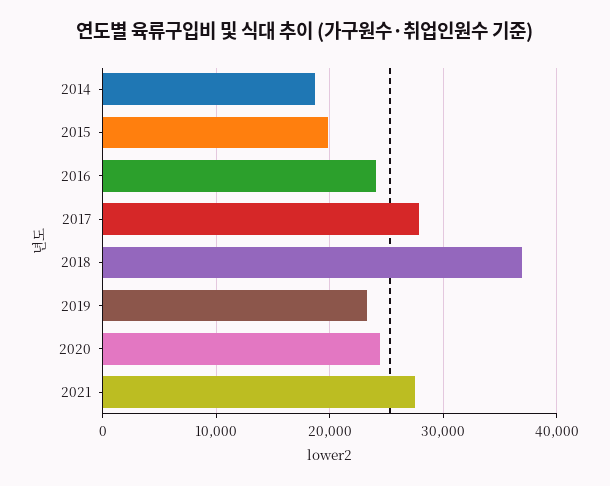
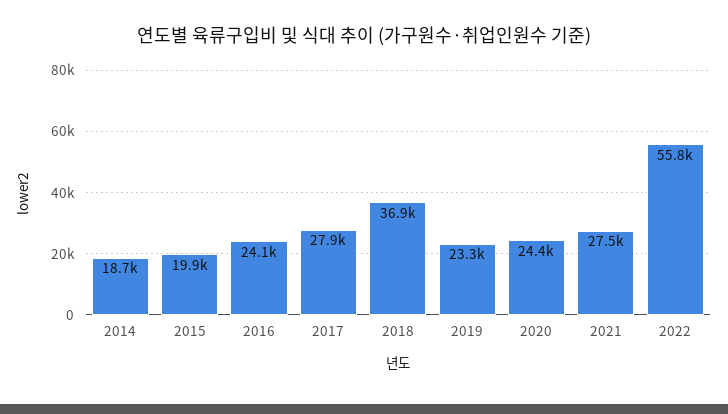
2022: none -> 55800

